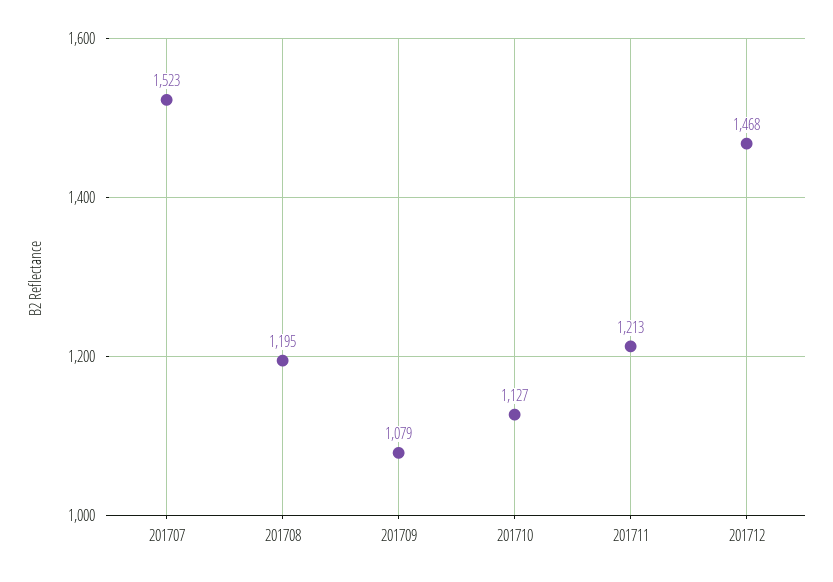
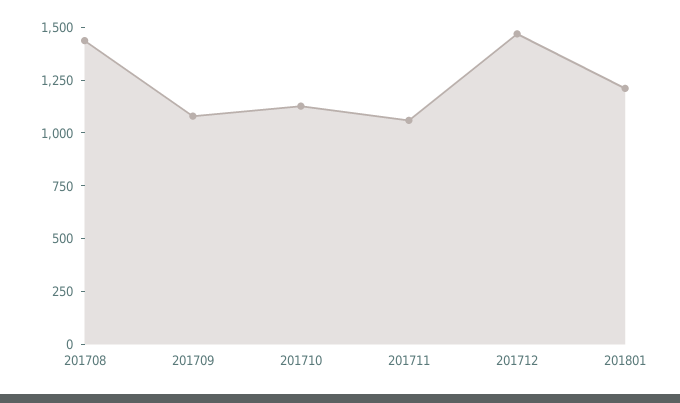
201707: 1523 -> none
201708: 1195 -> 1450
201711: 1213 -> 1050
201801: none -> 1200

